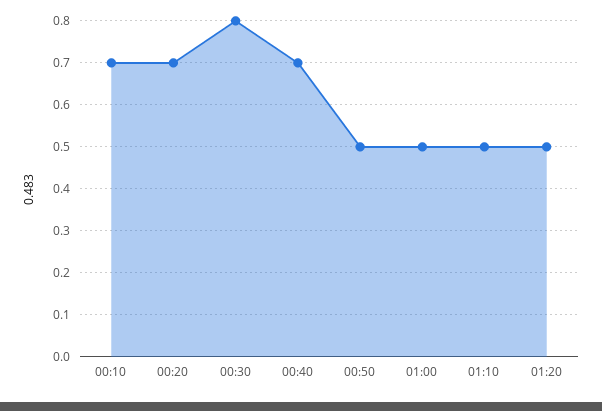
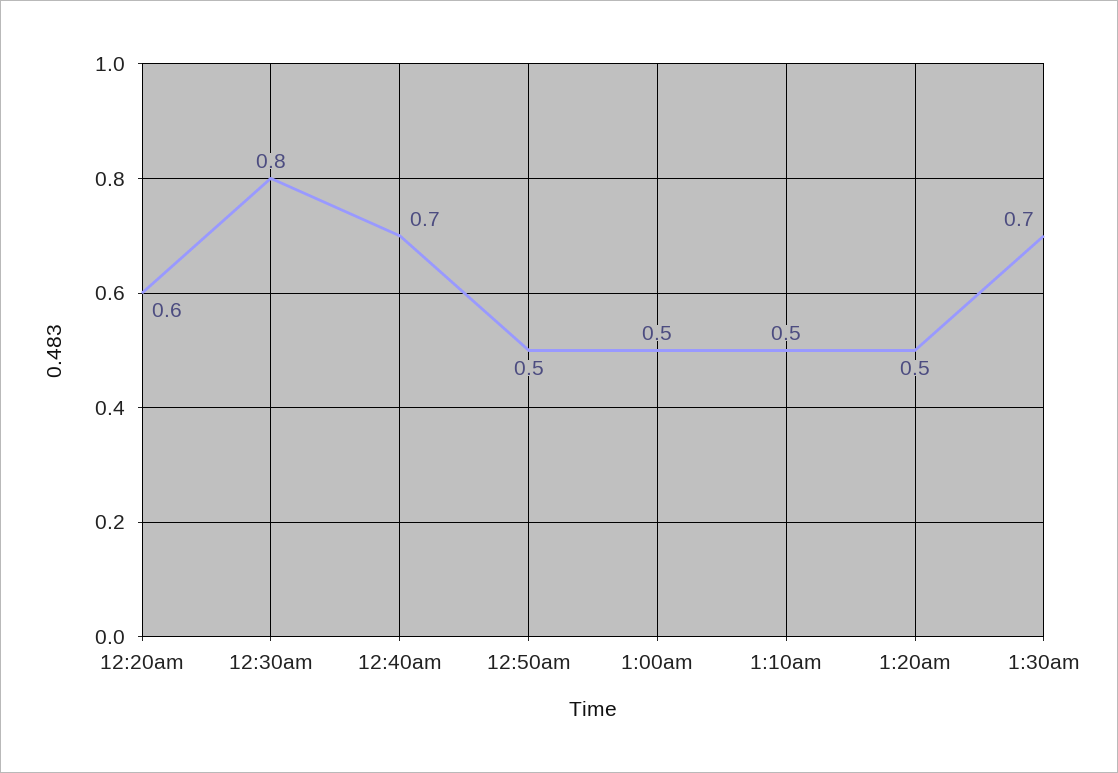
00:10: 0.7 -> none
00:20: 0.7 -> 0.6
1:30am: none -> 0.7

